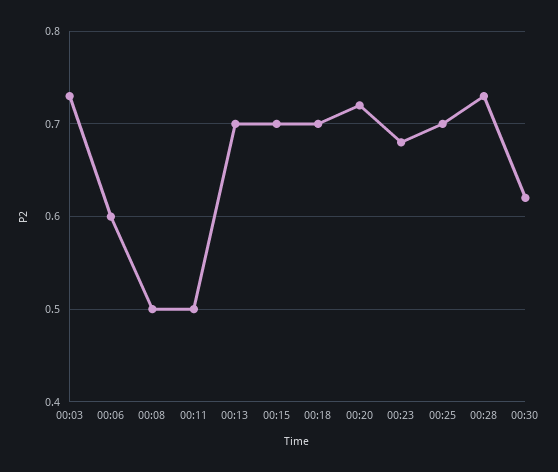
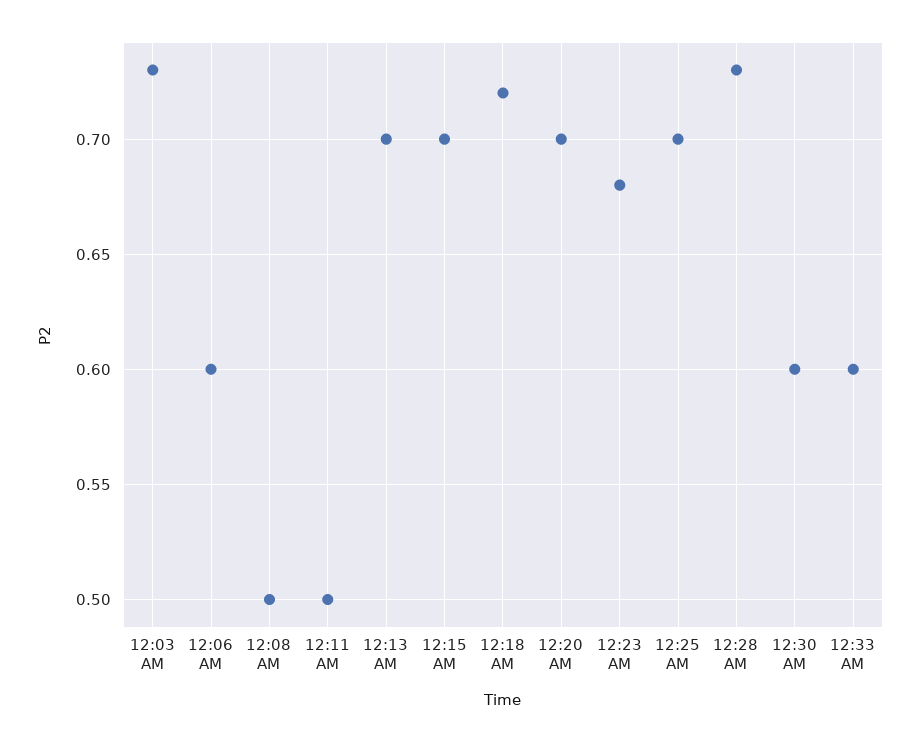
00:18: 0.7 -> 0.72
00:20: 0.72 -> 0.7
00:30: 0.62 -> 0.6
12:33 AM: none -> 0.6

